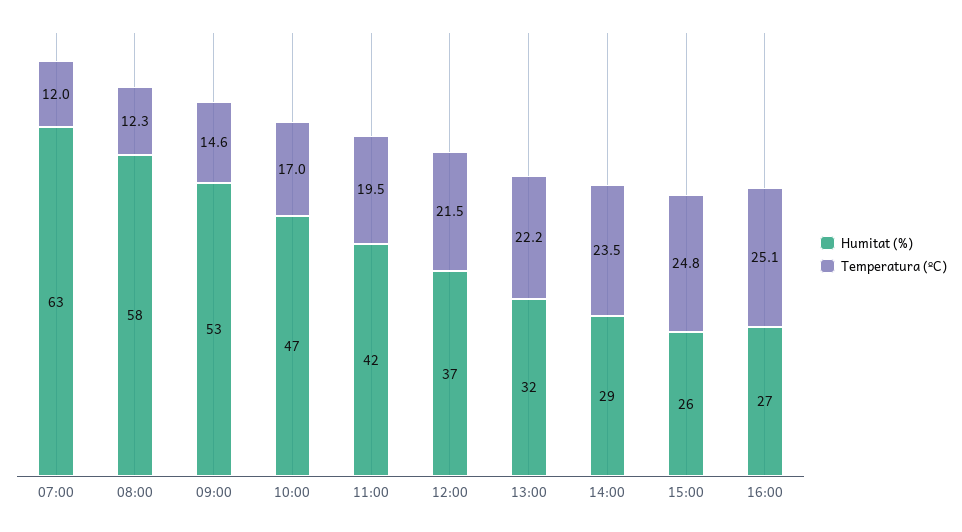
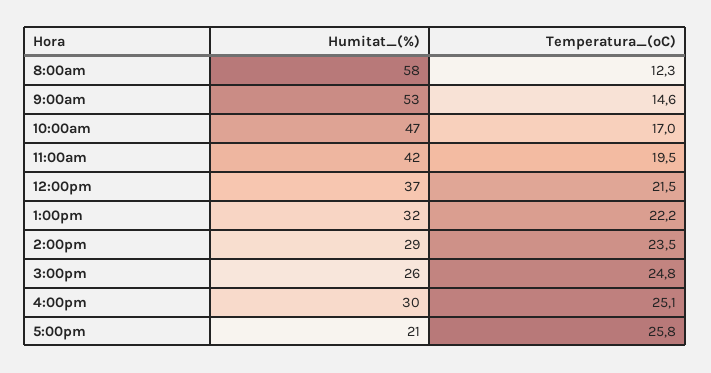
Humitat (%), 07:00: 63 -> none
Temperatura (ºC), 07:00: 12 -> none
Humitat (%), 16:00: 27 -> 30
Humitat (%), 5:00pm: none -> 21
Temperatura (ºC), 5:00pm: none -> 25.8

